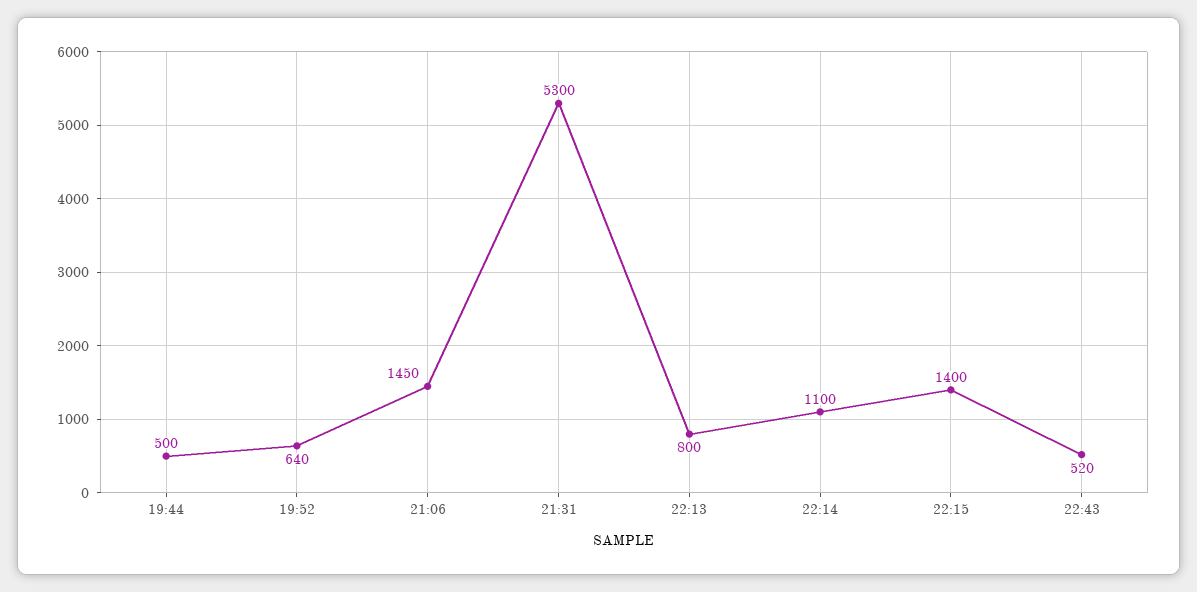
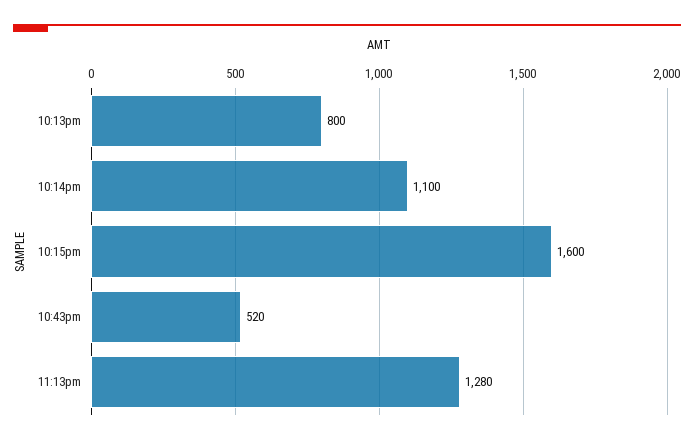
19:44: 500 -> none
19:52: 640 -> none
21:06: 1450 -> none
21:31: 5300 -> none
22:15: 1400 -> 1600
11:13pm: none -> 1280

